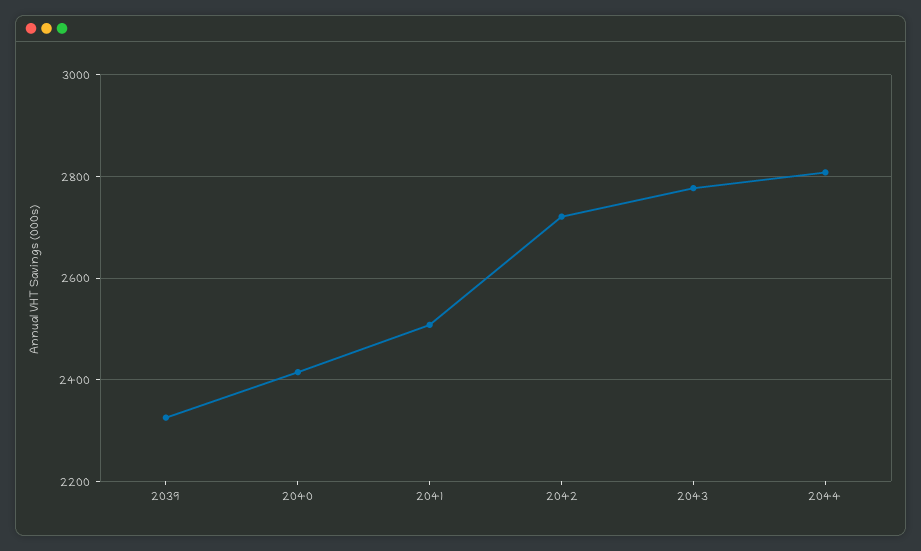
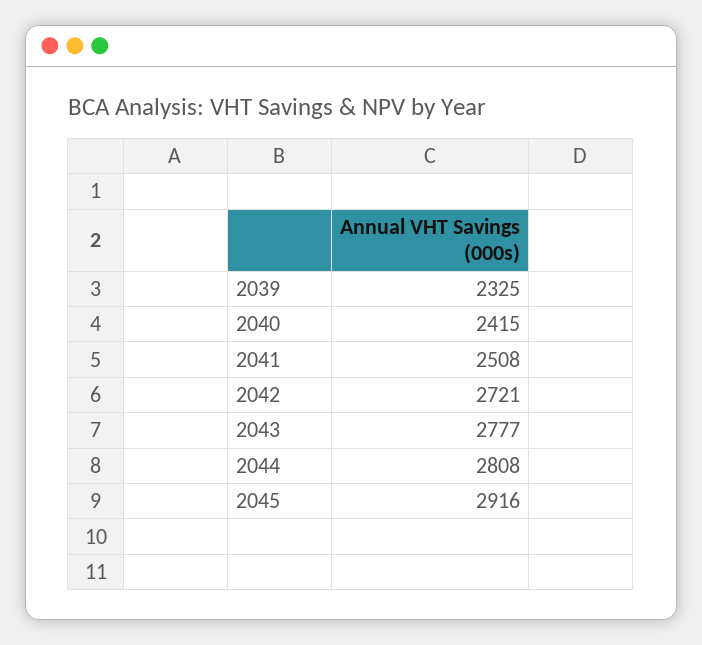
2045: none -> 2916

